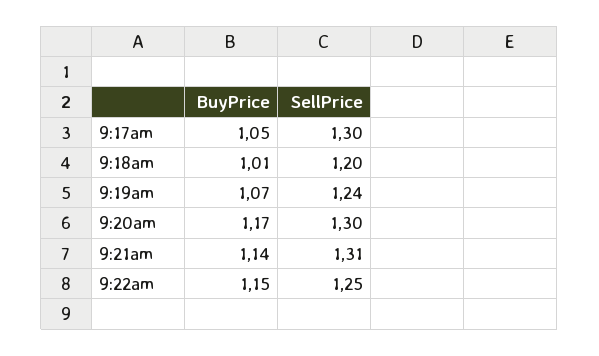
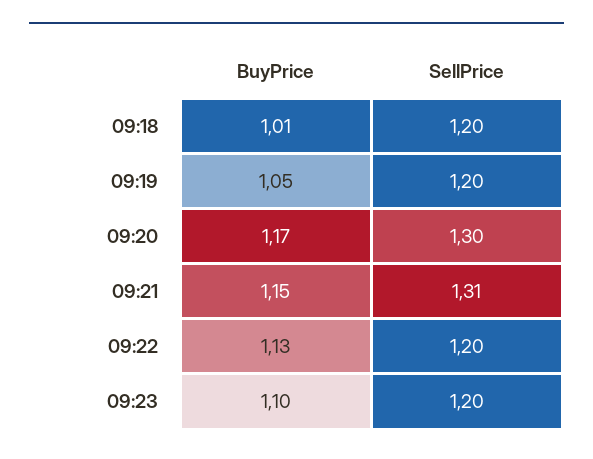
BuyPrice, 9:17am: 1.05 -> none
SellPrice, 9:17am: 1.3 -> none
BuyPrice, 9:19am: 1.07 -> 1.05
SellPrice, 9:19am: 1.24 -> 1.2
BuyPrice, 9:21am: 1.14 -> 1.15
BuyPrice, 9:22am: 1.15 -> 1.13
SellPrice, 9:22am: 1.25 -> 1.2
BuyPrice, 09:23: none -> 1.1
SellPrice, 09:23: none -> 1.2

